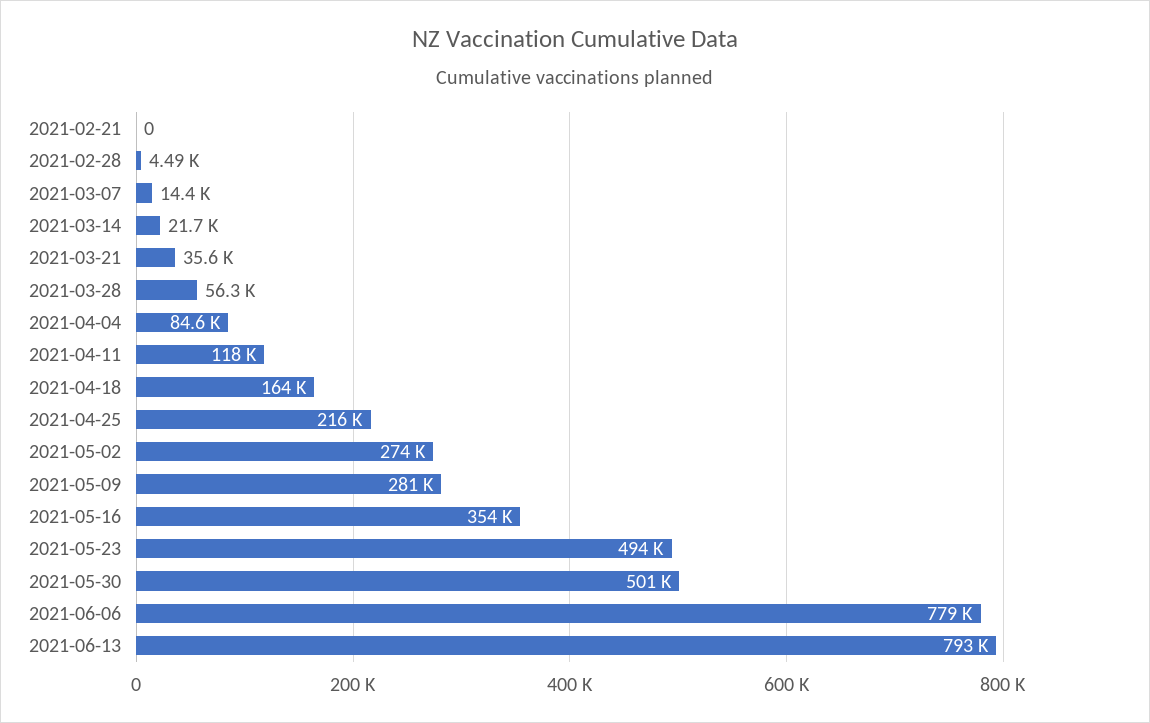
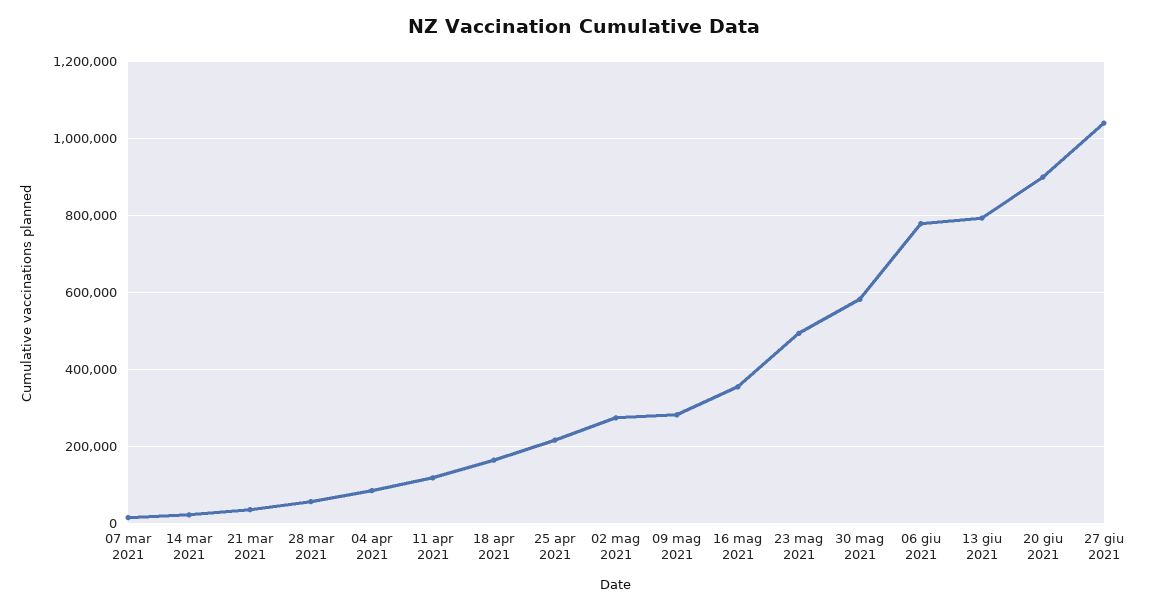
2021-02-21: 0 -> none
2021-02-28: 4490 -> none
2021-05-30: 501000 -> 580000
20 giu 2021: none -> 900000
27 giu 2021: none -> 1040000

